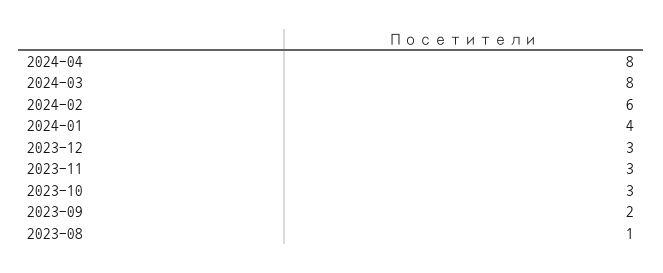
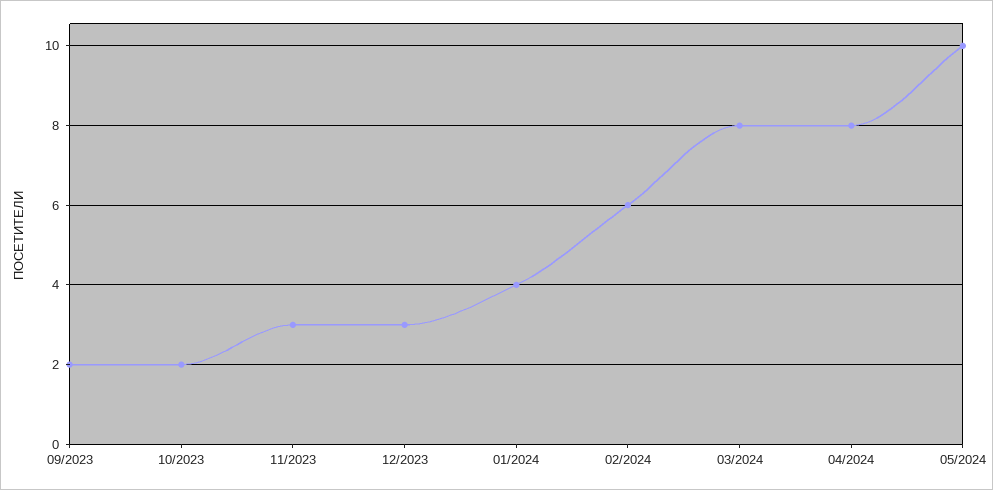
2023-10: 3 -> 2
2023-08: 1 -> none
05/2024: none -> 10

